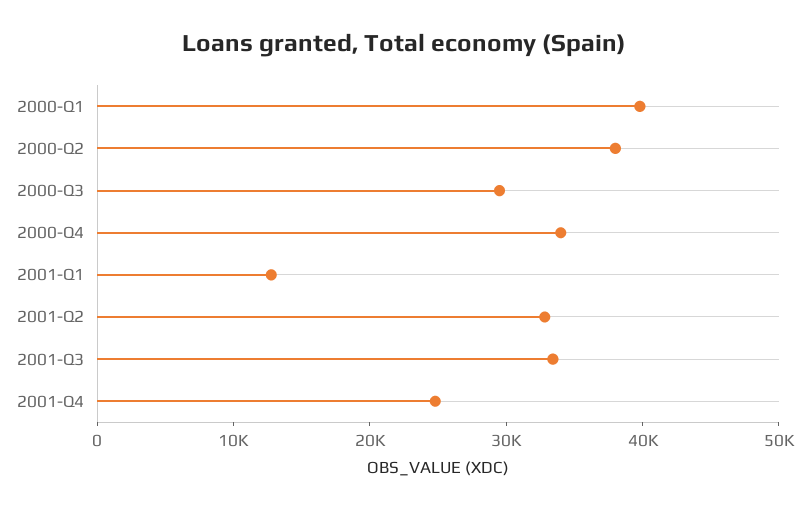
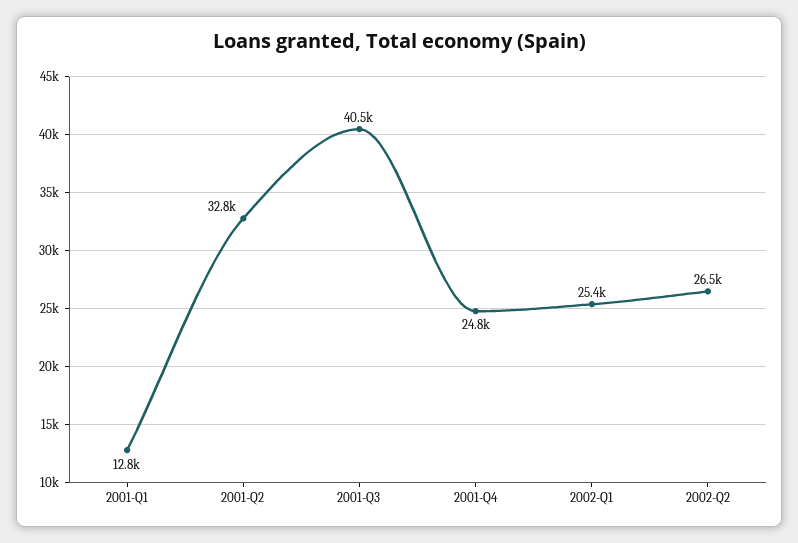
2000-Q1: 40000 -> none
2000-Q2: 38000 -> none
2000-Q3: 30000 -> none
2000-Q4: 34000 -> none
2001-Q3: 34000 -> 40500
2002-Q1: none -> 25400
2002-Q2: none -> 26500

